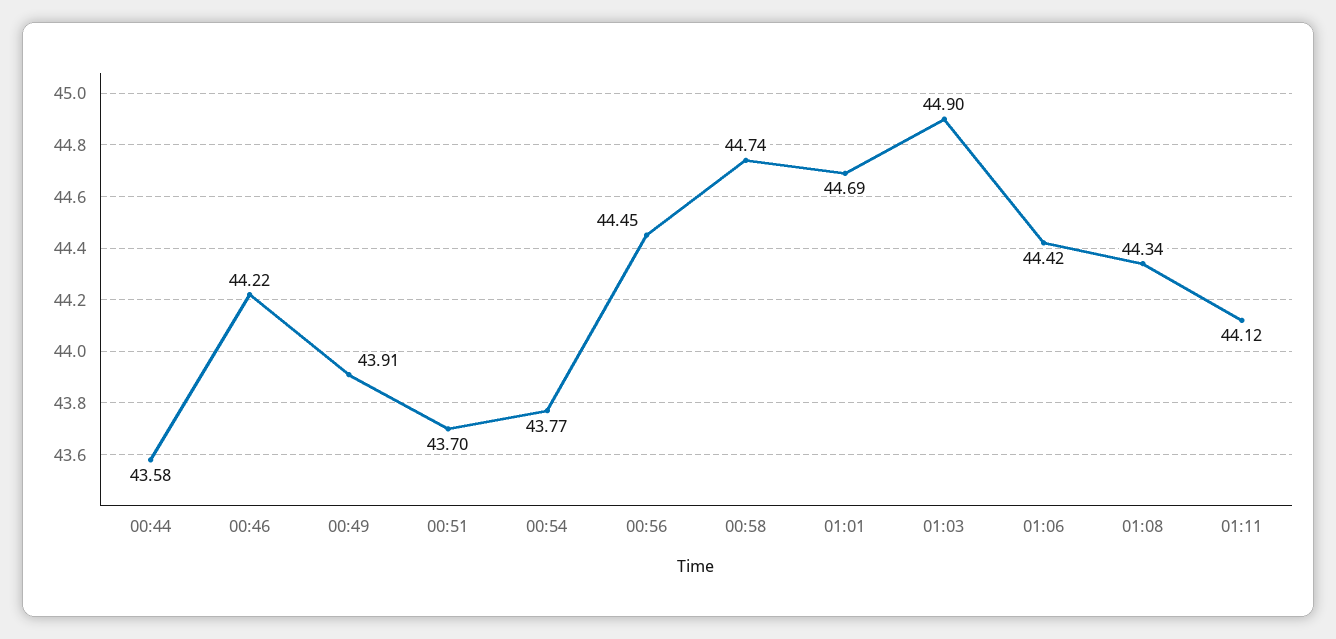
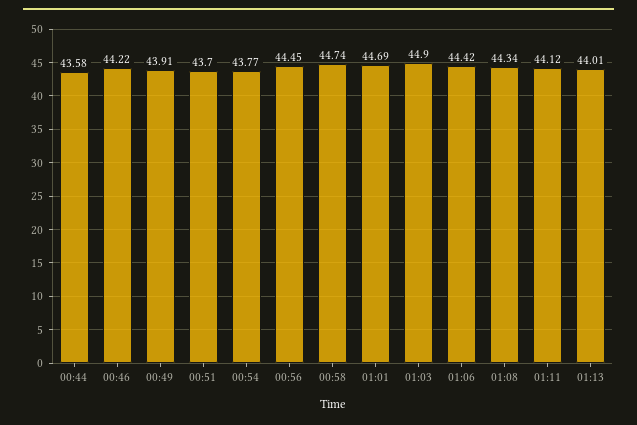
01:13: none -> 44.01

